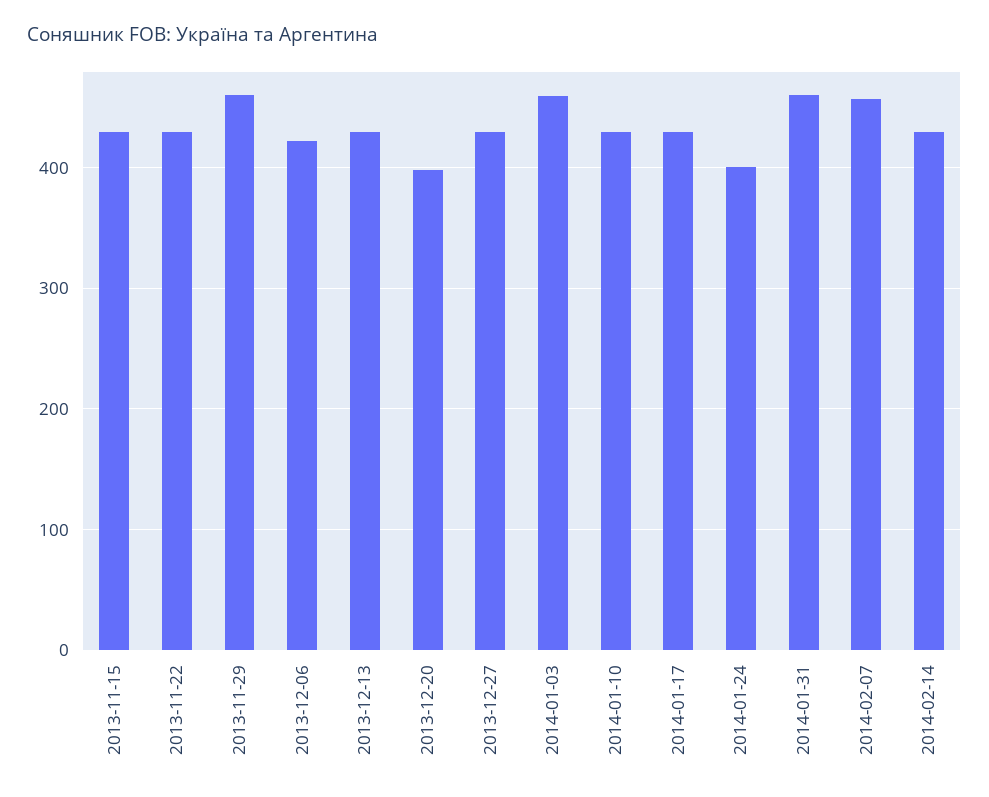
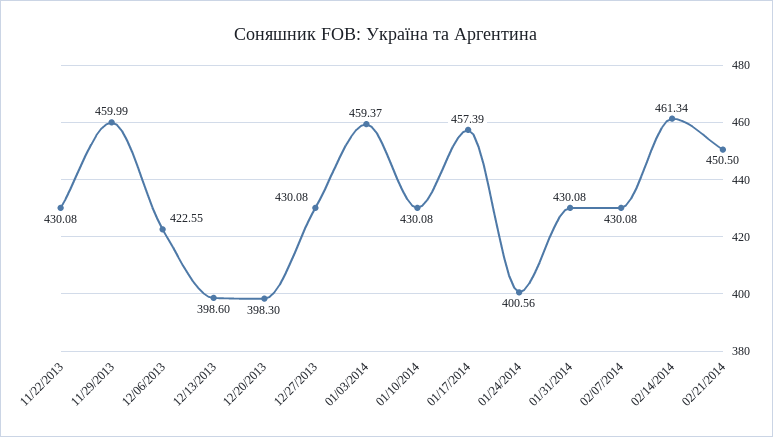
2013-11-15: 430 -> none
2013-12-13: 430 -> 398.6
2014-01-17: 430 -> 457.39
2014-01-31: 460 -> 430.08
2014-02-07: 460 -> 430.08
2014-02-14: 430 -> 461.34
02/21/2014: none -> 450.5

